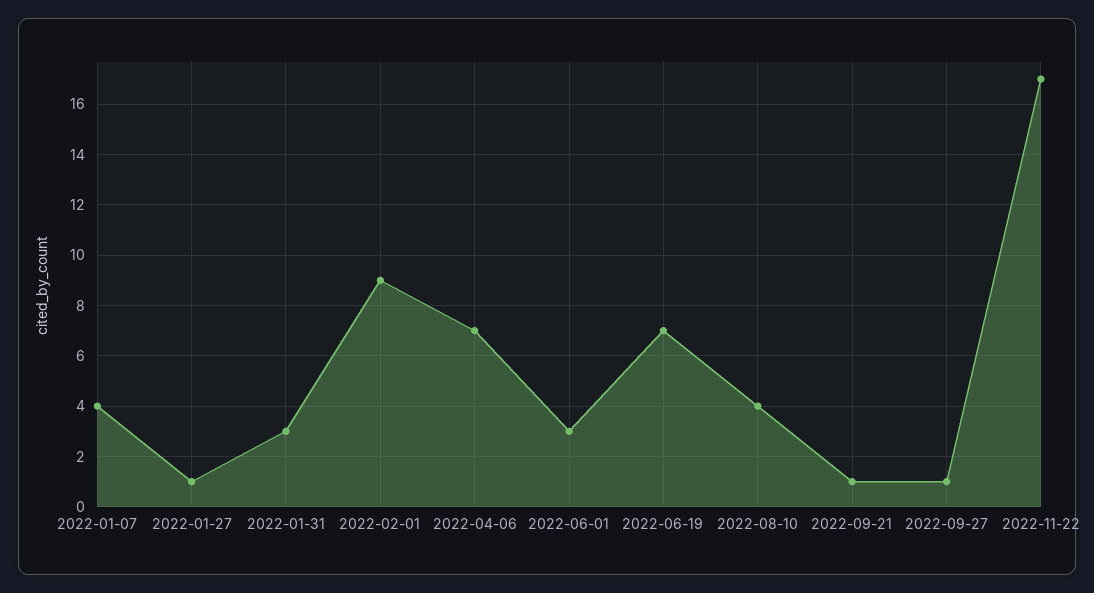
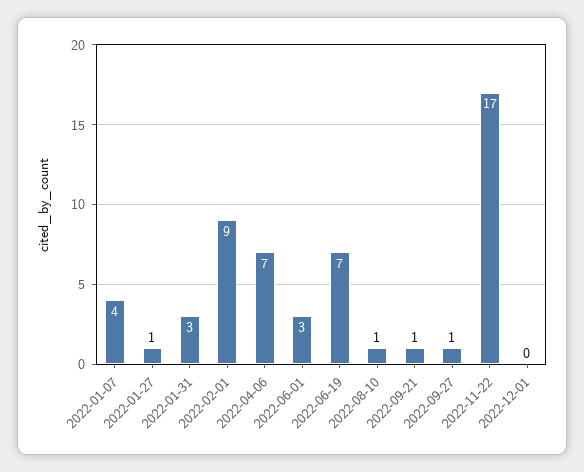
2022-08-10: 4 -> 1
2022-12-01: none -> 0

